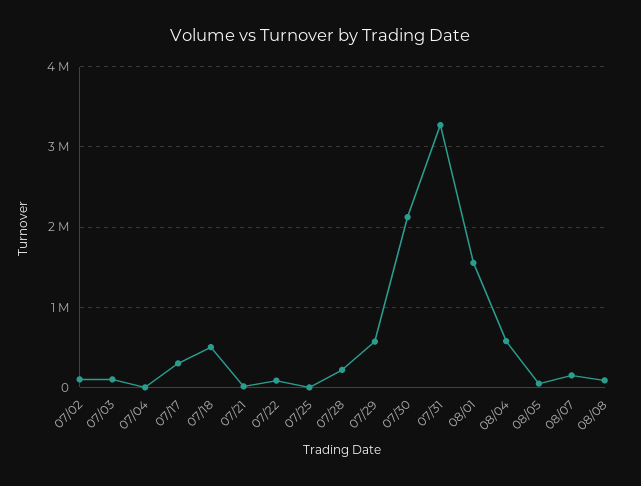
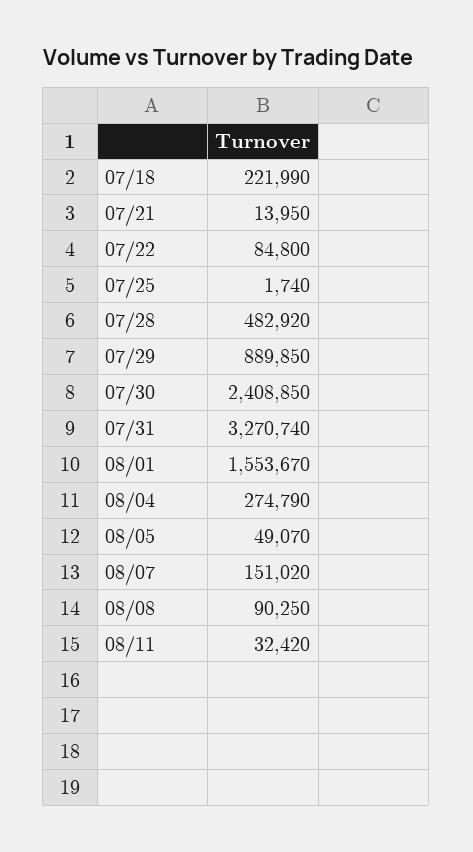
07/02: 100000 -> none
07/03: 100000 -> none
07/04: 0 -> none
07/17: 300000 -> none
07/18: 500000 -> 221990
07/28: 200000 -> 482920
07/29: 600000 -> 889850
07/30: 2100000 -> 2408850
08/04: 600000 -> 274790
08/11: none -> 32420

